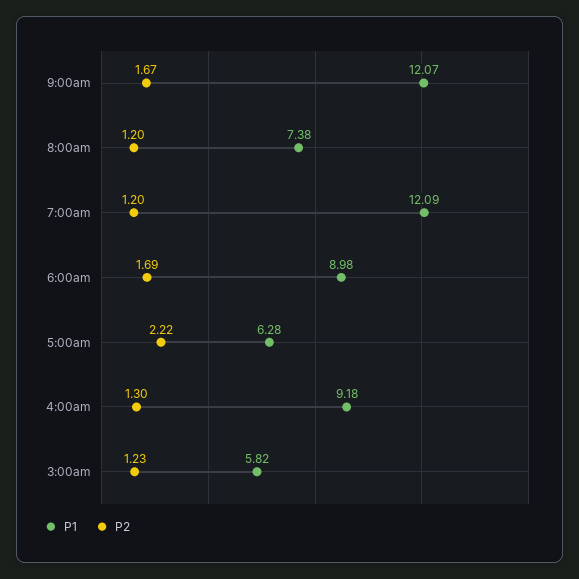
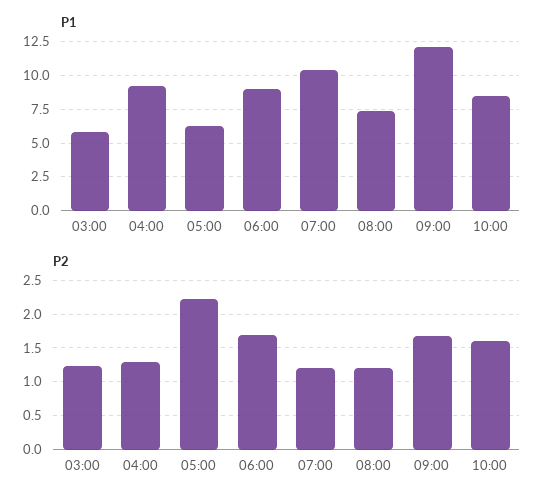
P1, 7:00am: 12.09 -> 10.5
P1, 10:00: none -> 8.5
P2, 10:00: none -> 1.6

